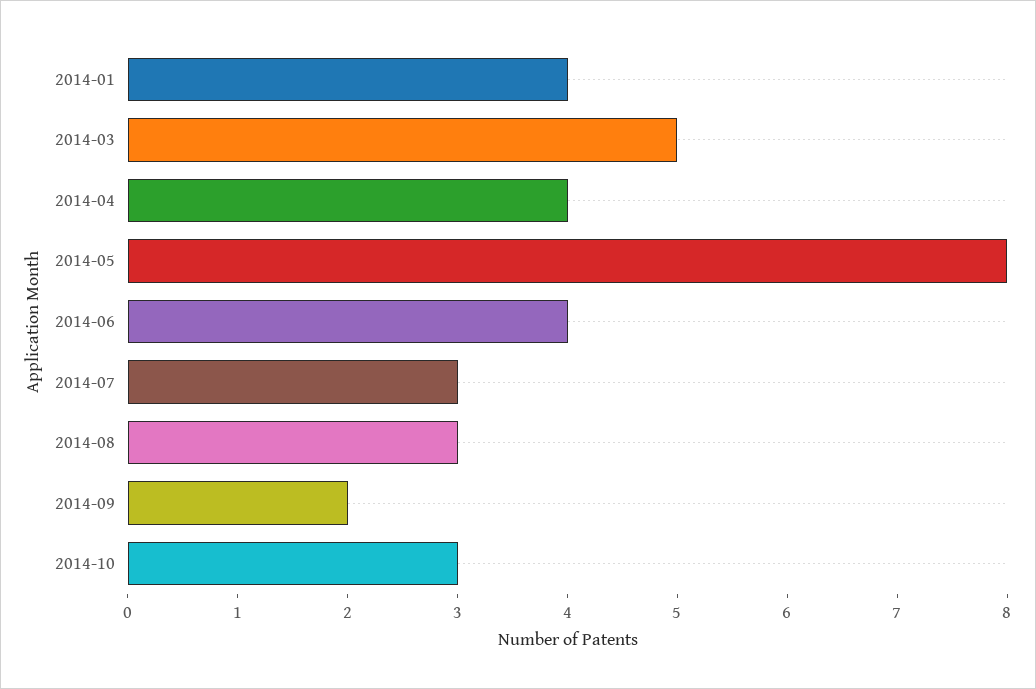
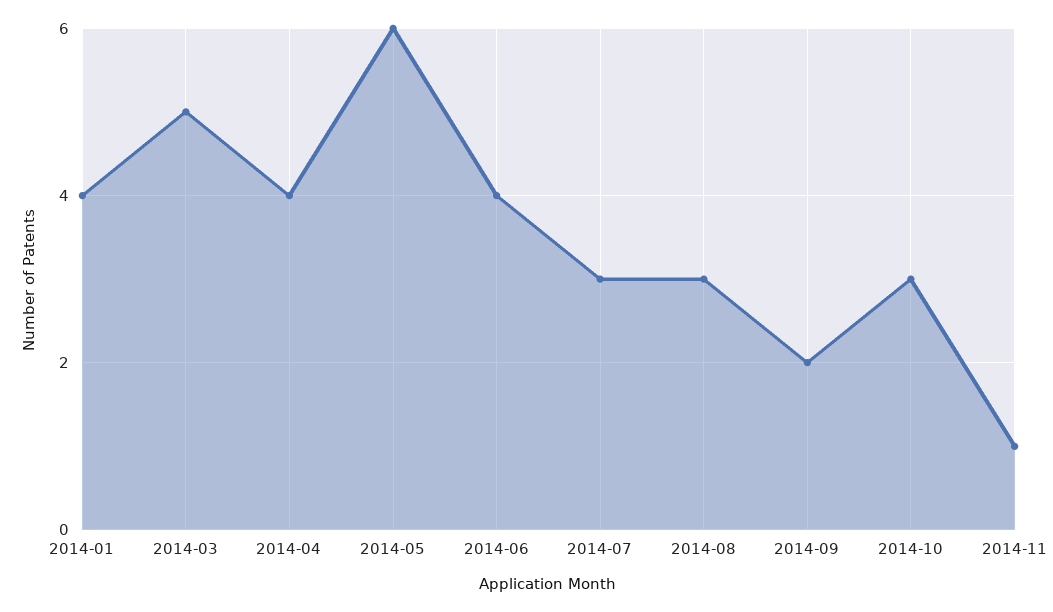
2014-05: 8 -> 6
2014-11: none -> 1

